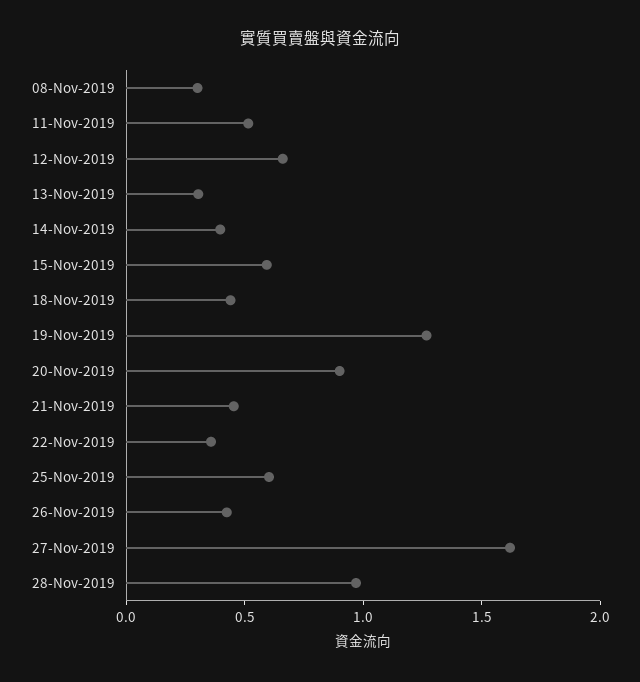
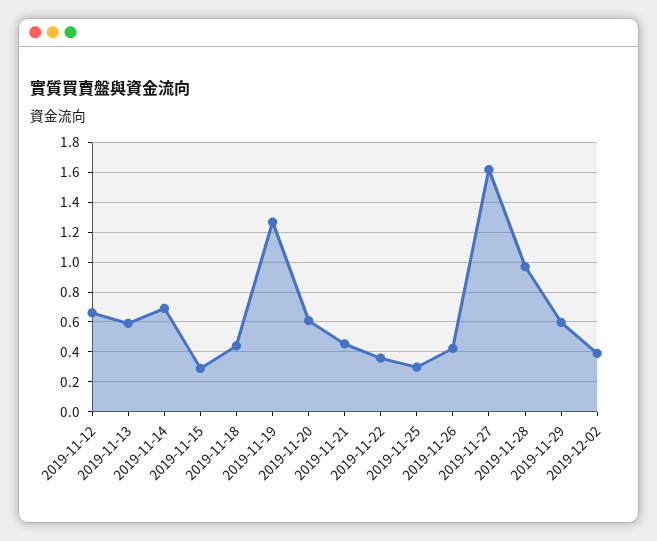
08-Nov-2019: 0.3 -> none
11-Nov-2019: 0.5 -> none
13-Nov-2019: 0.3 -> 0.6
14-Nov-2019: 0.4 -> 0.7
15-Nov-2019: 0.6 -> 0.3
20-Nov-2019: 0.9 -> 0.6
25-Nov-2019: 0.6 -> 0.3
2019-11-29: none -> 0.6
2019-12-02: none -> 0.4

